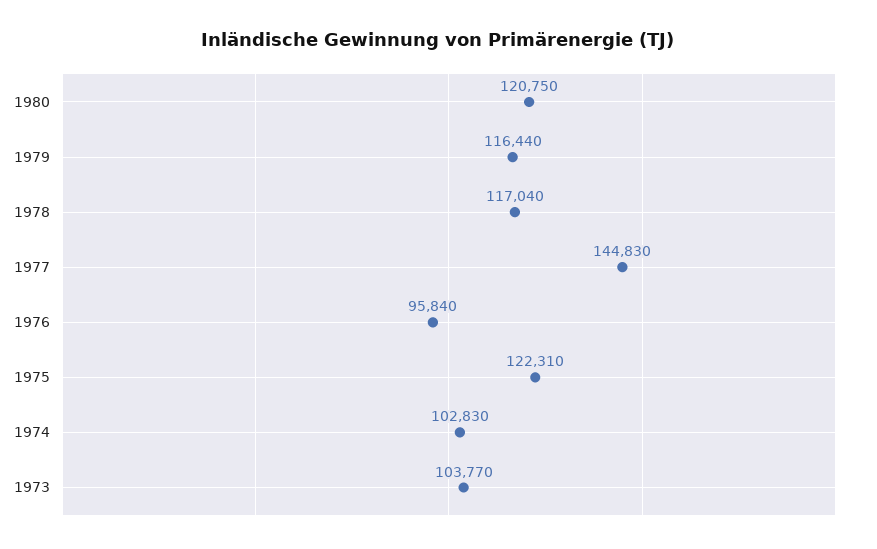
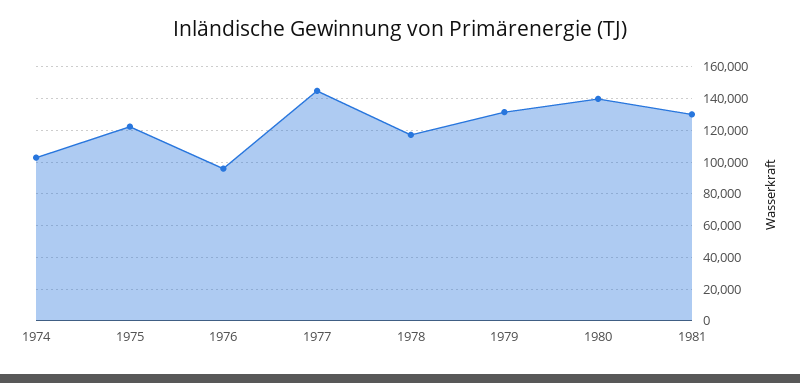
1980: 120750 -> 140000
1979: 116440 -> 130000
1973: 103770 -> none
1981: none -> 130000

